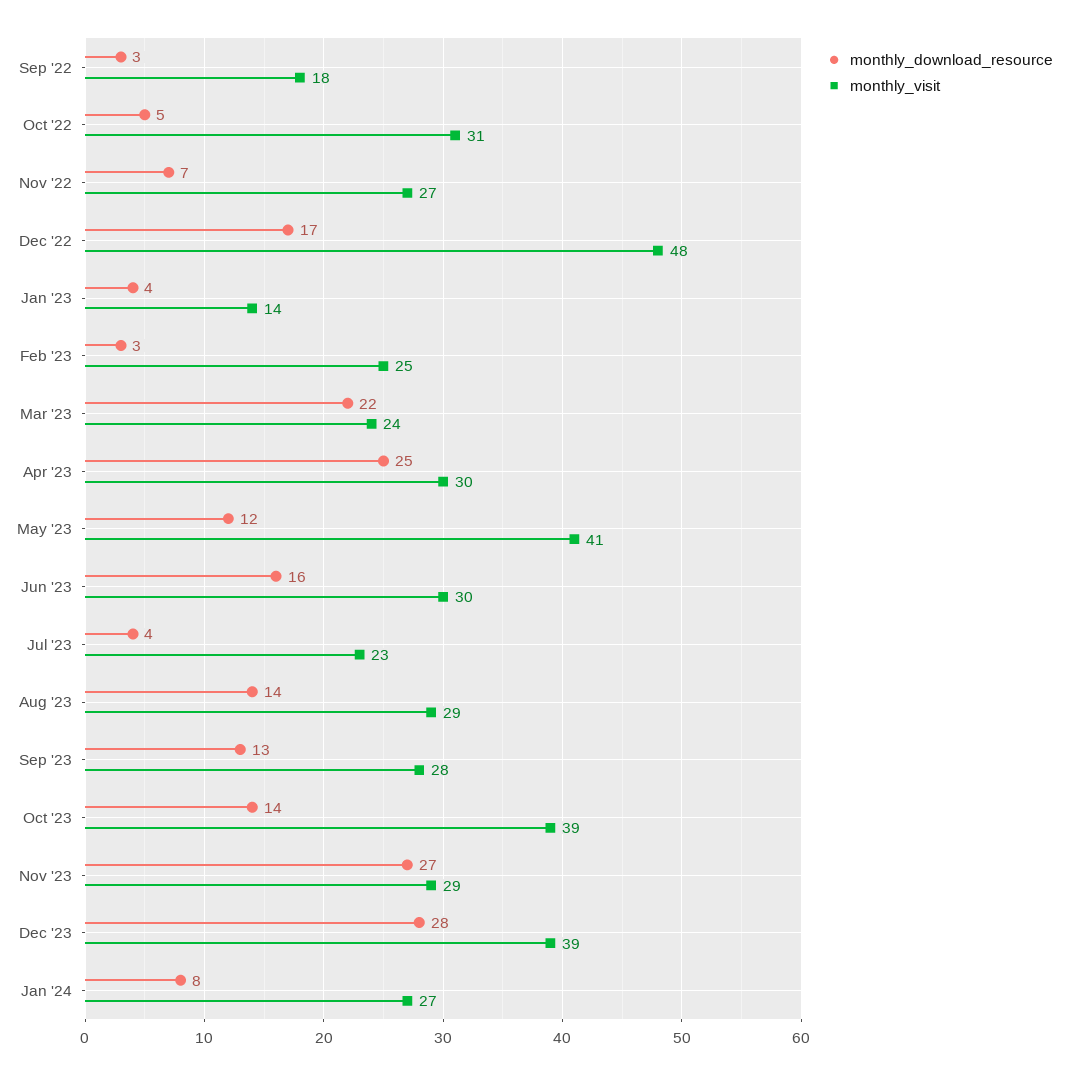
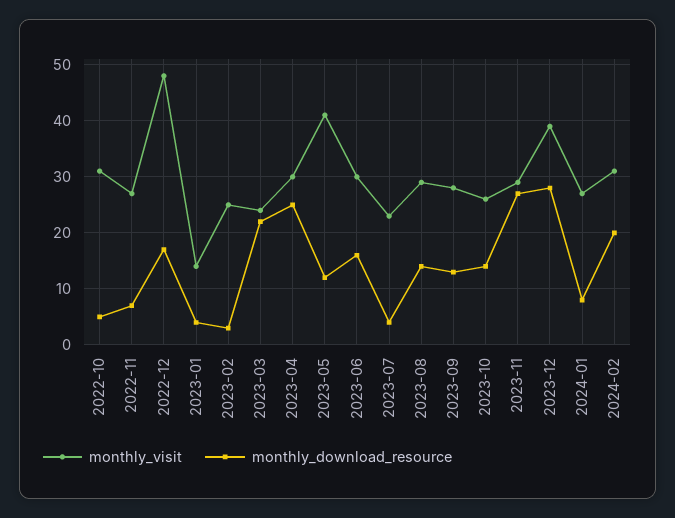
monthly_download_resource, Sep '22: 3 -> none
monthly_visit, Sep '22: 18 -> none
monthly_visit, Oct '23: 39 -> 25
monthly_visit, 2024-02: none -> 30
monthly_download_resource, 2024-02: none -> 20

